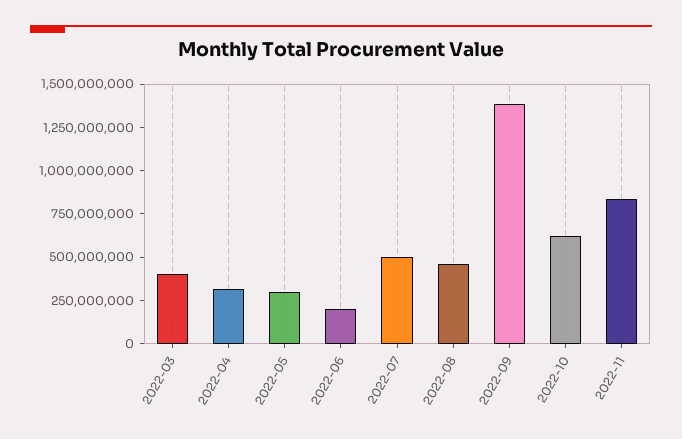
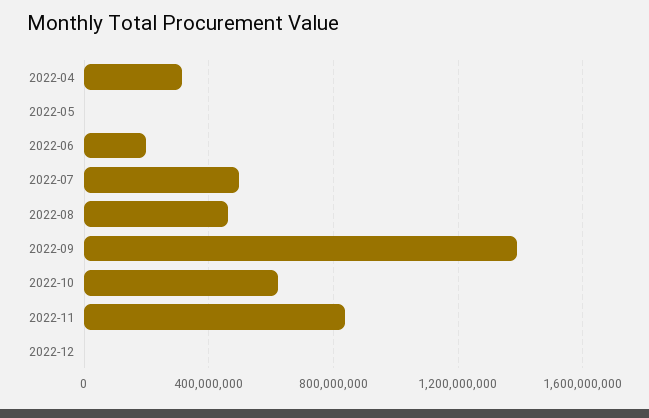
2022-03: 400000000 -> none
2022-05: 300000000 -> 0
2022-12: none -> 0

